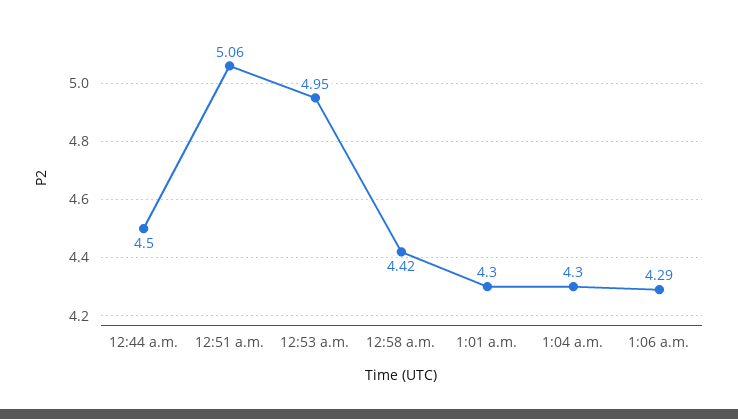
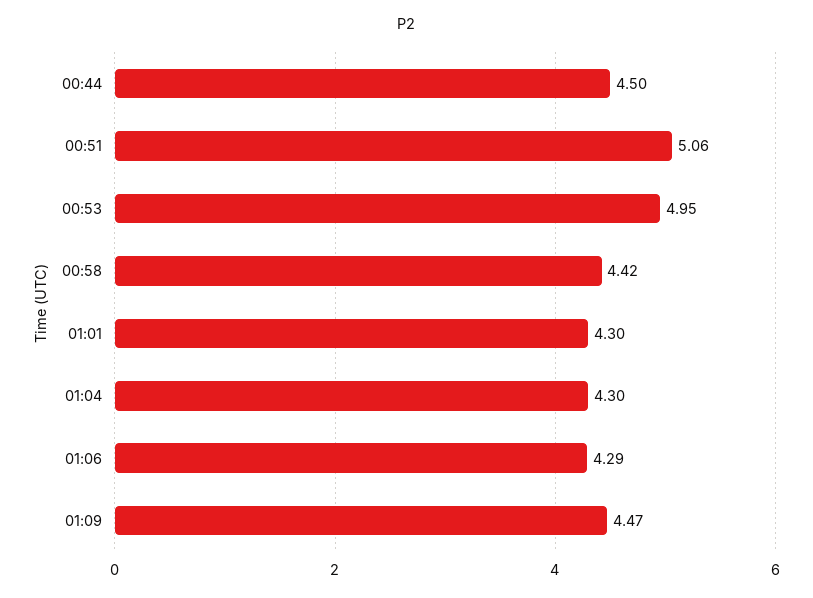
01:09: none -> 4.47

